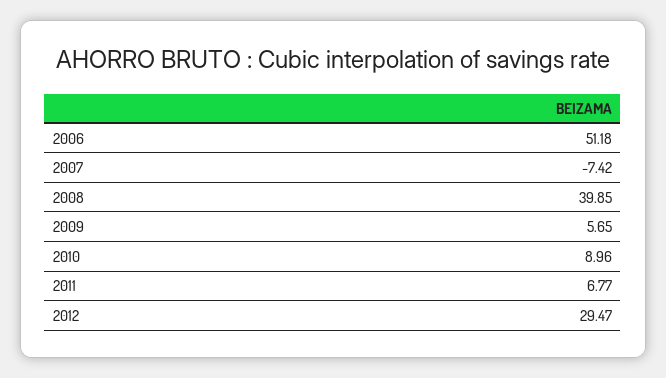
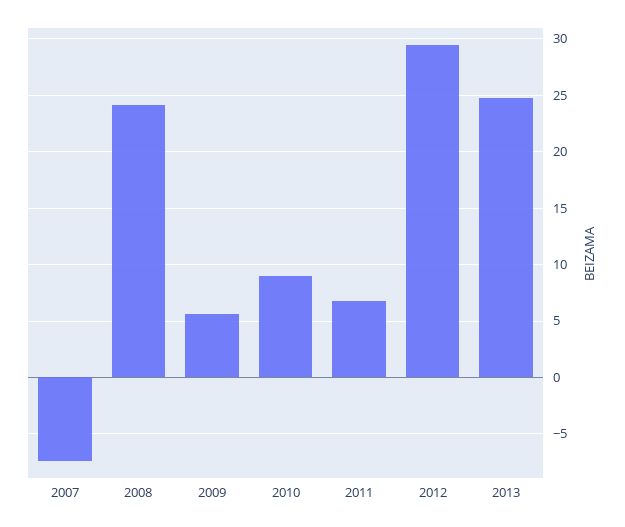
2006: 51.18 -> none
2008: 39.85 -> 24
2013: none -> 25

